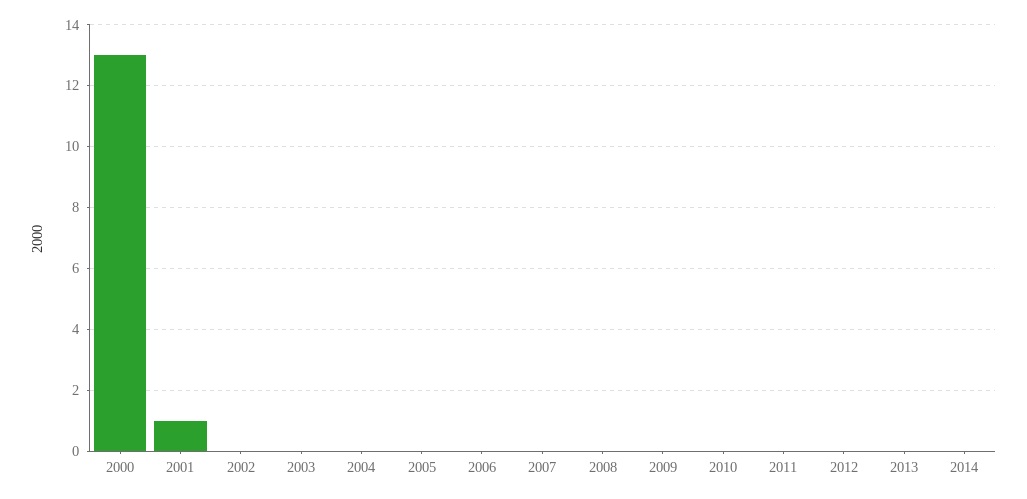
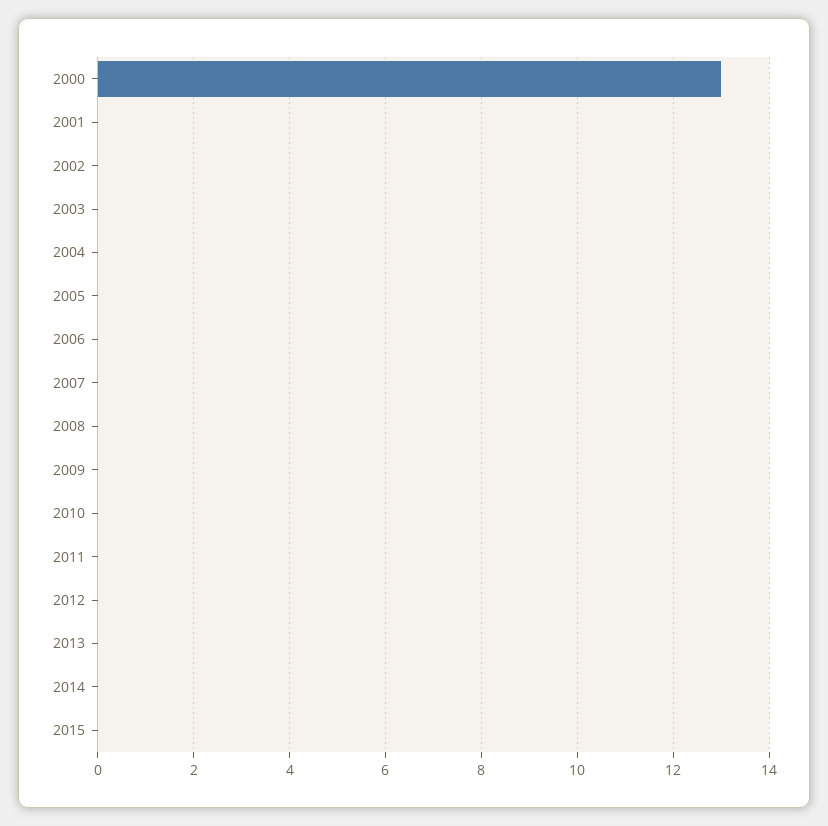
2001: 1 -> 0
2015: none -> 0

